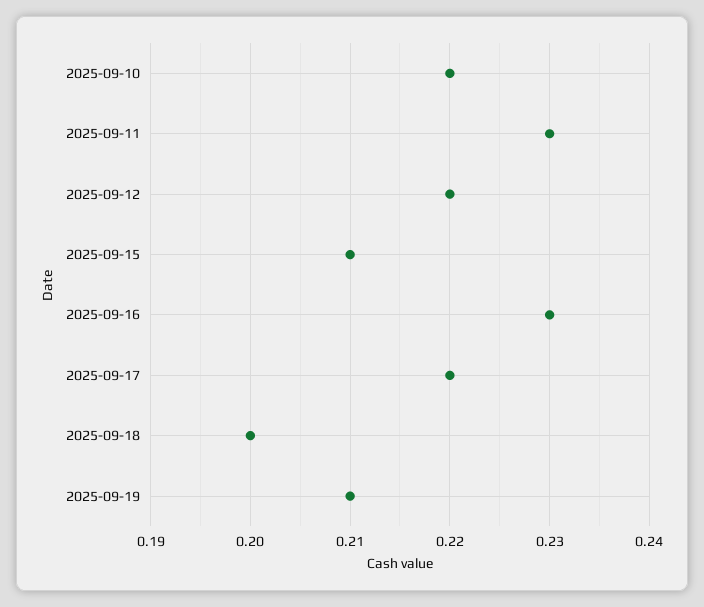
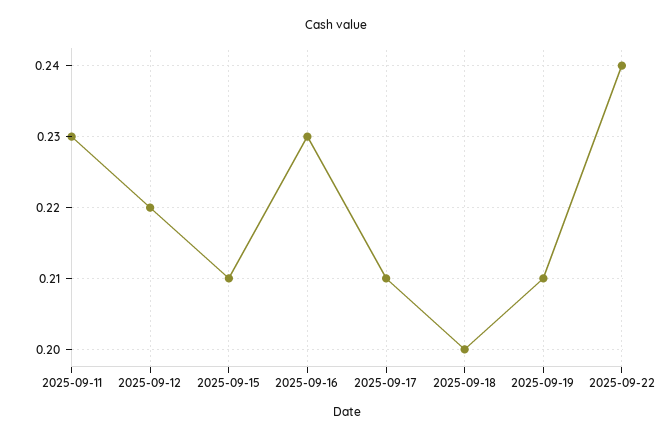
2025-09-10: 0.22 -> none
2025-09-17: 0.22 -> 0.21
2025-09-22: none -> 0.24

